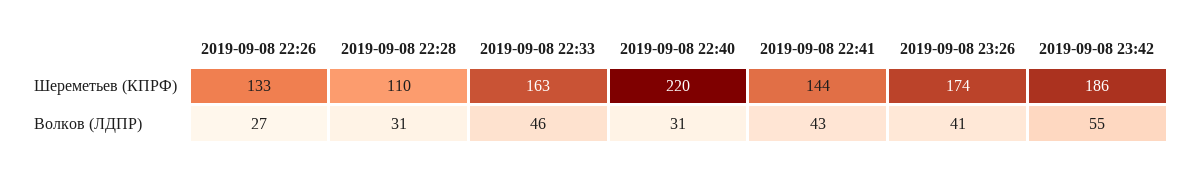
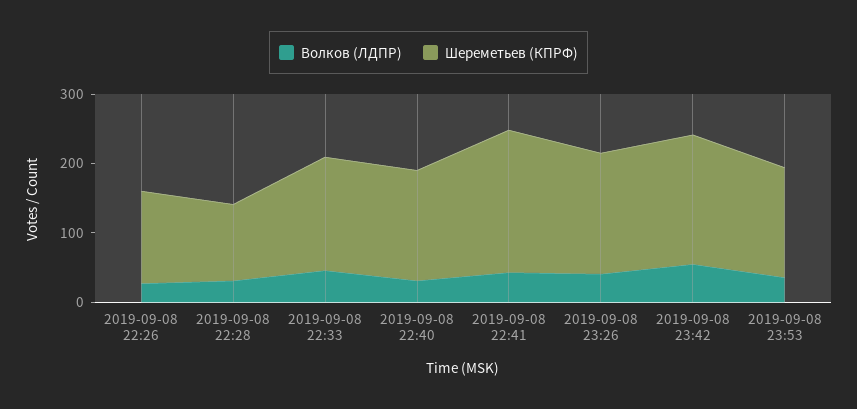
Шереметьев (КПРФ), 2019-09-08 22:40: 220 -> 160
Шереметьев (КПРФ), 2019-09-08 22:41: 144 -> 200
Волков (ЛДПР), 2019-09-08 23:53: none -> 40
Шереметьев (КПРФ), 2019-09-08 23:53: none -> 160

